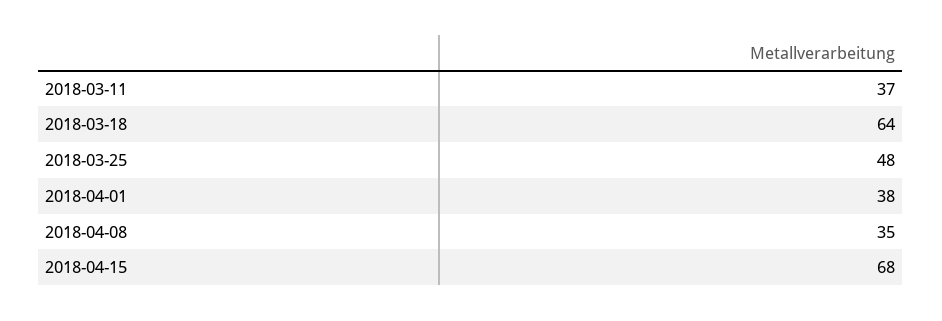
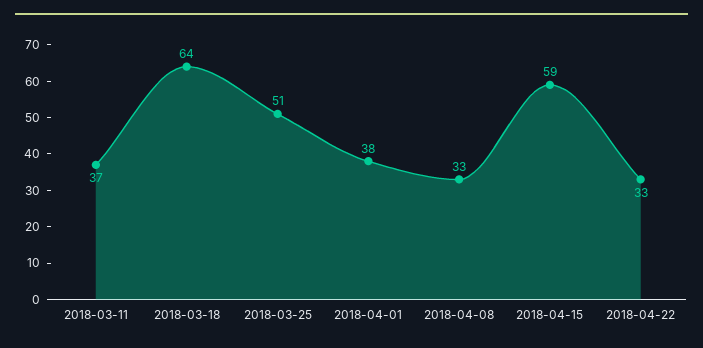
2018-03-25: 48 -> 51
2018-04-08: 35 -> 33
2018-04-15: 68 -> 59
2018-04-22: none -> 33

